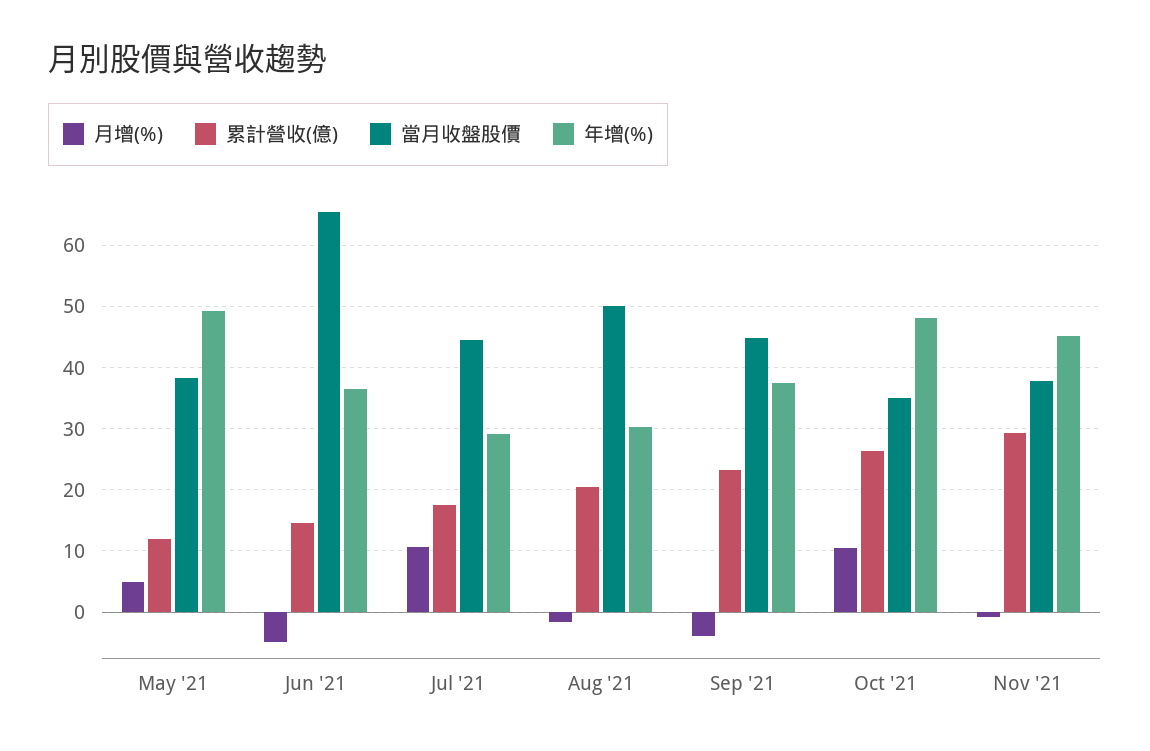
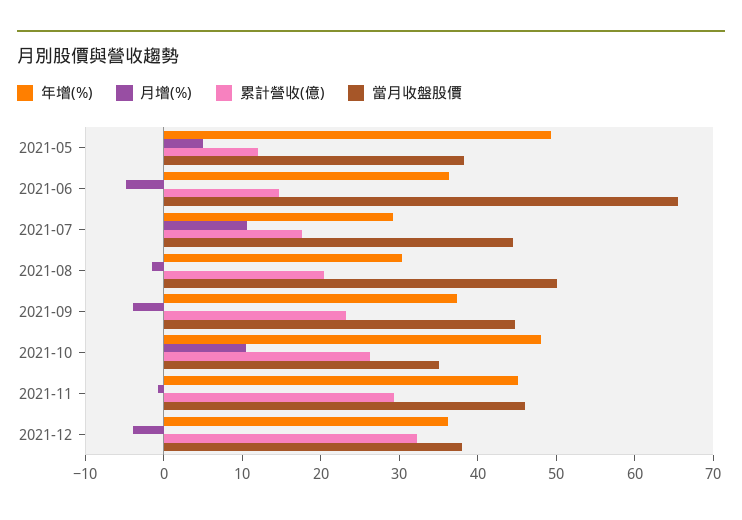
當月收盤股價, Nov '21: 38 -> 46
年增(%), 2021-12: none -> 36
月增(%), 2021-12: none -> -4
累計營收(億), 2021-12: none -> 32
當月收盤股價, 2021-12: none -> 38

